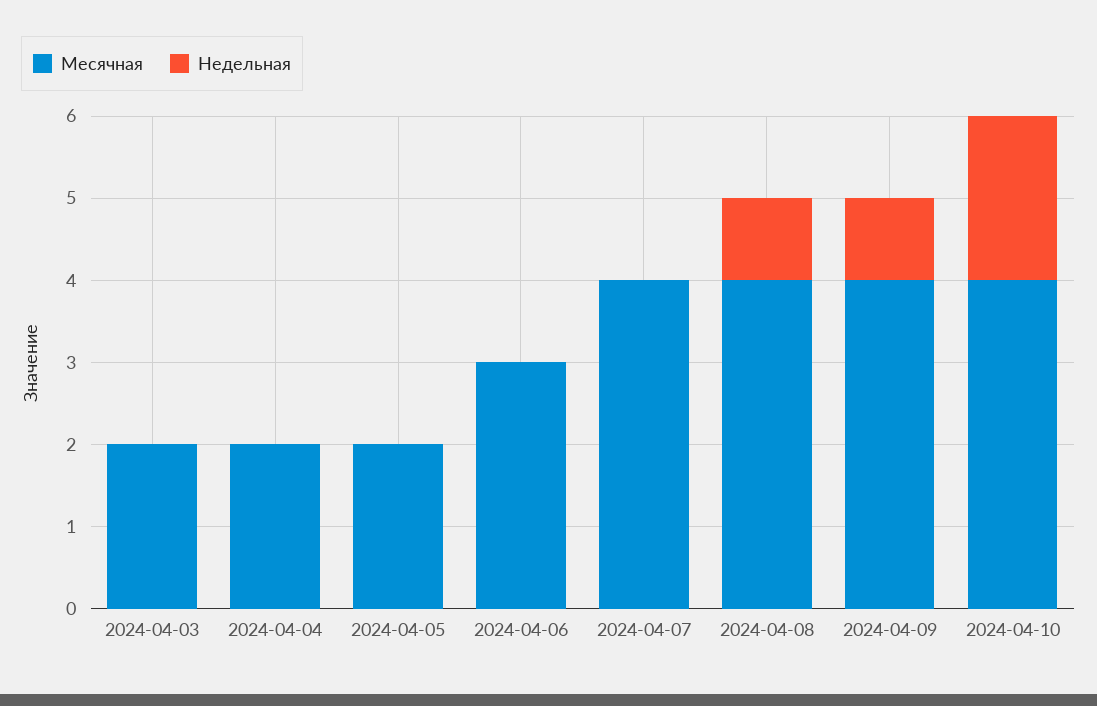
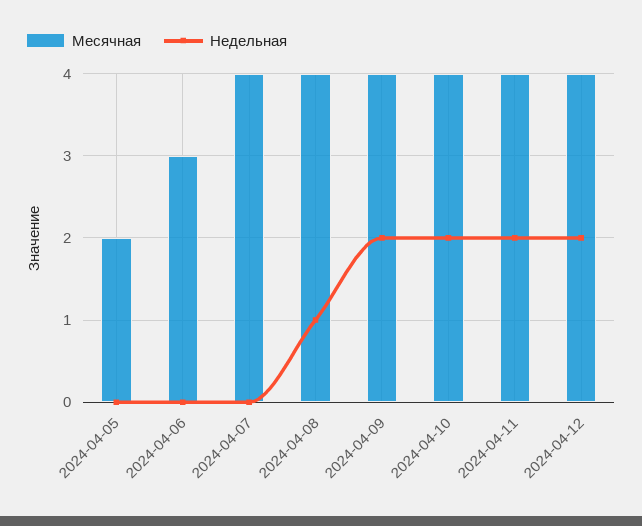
Месячная, 2024-04-03: 2 -> none
Недельная, 2024-04-03: 0 -> none
Месячная, 2024-04-04: 2 -> none
Недельная, 2024-04-04: 0 -> none
Недельная, 2024-04-09: 1 -> 2
Месячная, 2024-04-11: none -> 4
Недельная, 2024-04-11: none -> 2
Месячная, 2024-04-12: none -> 4
Недельная, 2024-04-12: none -> 2

